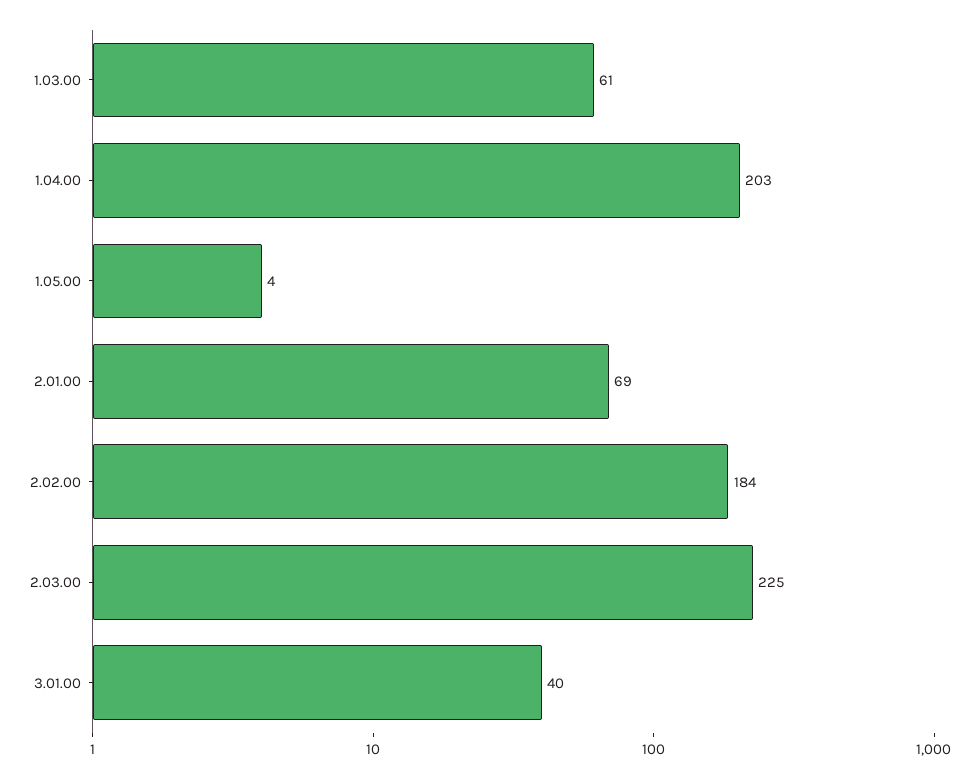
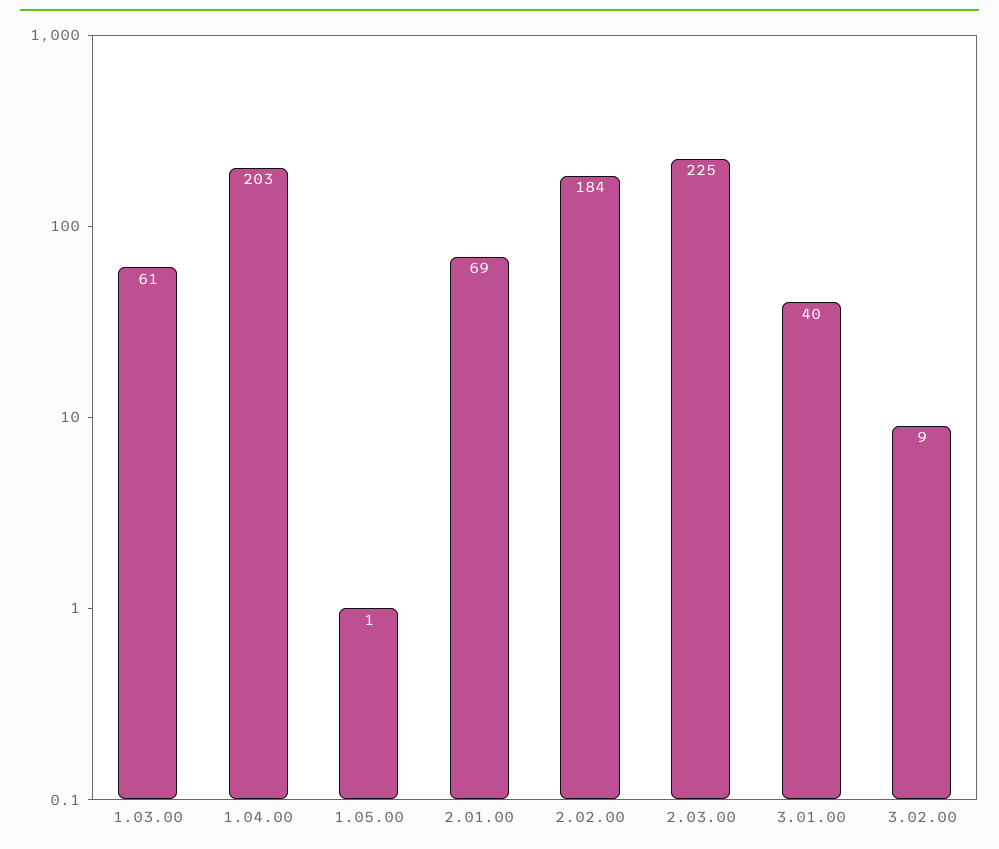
1.05.00: 4 -> 1
3.02.00: none -> 9

